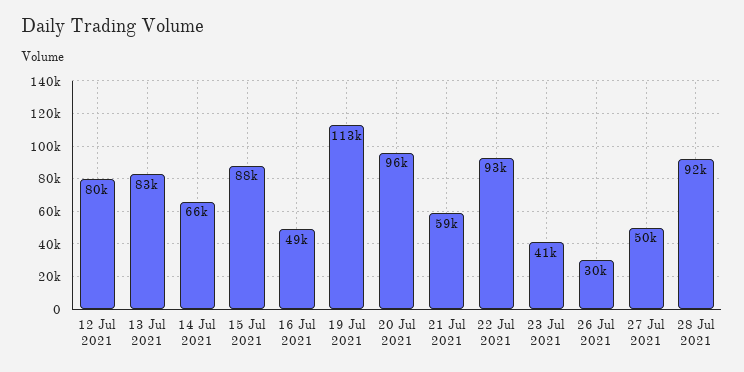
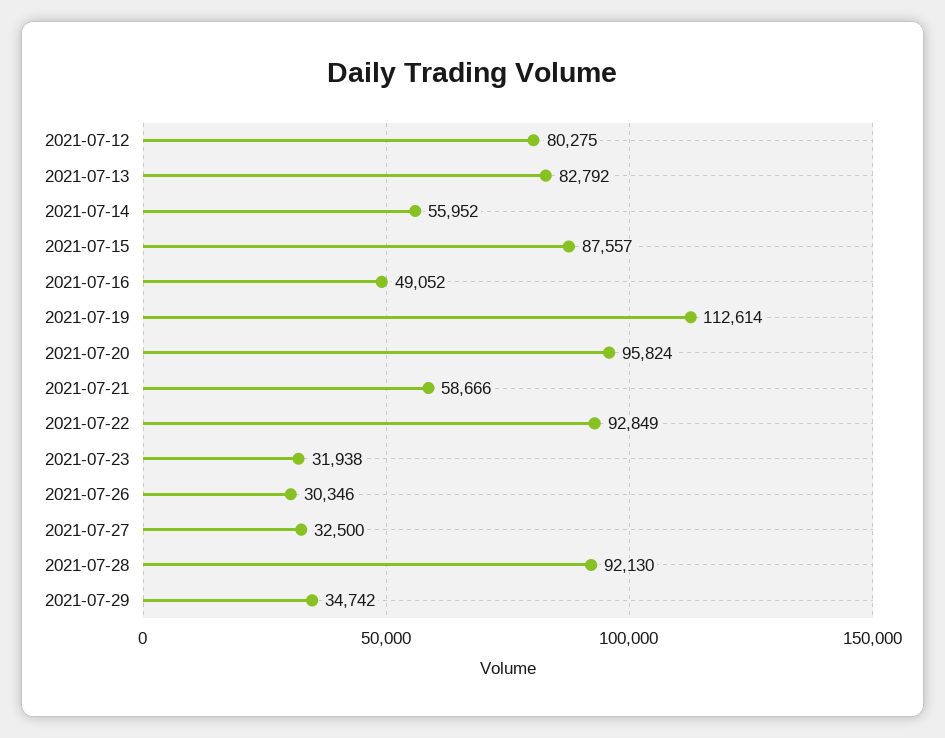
14 Jul 2021: 66000 -> 55952
23 Jul 2021: 41000 -> 31938
27 Jul 2021: 50000 -> 32500
2021-07-29: none -> 34742

